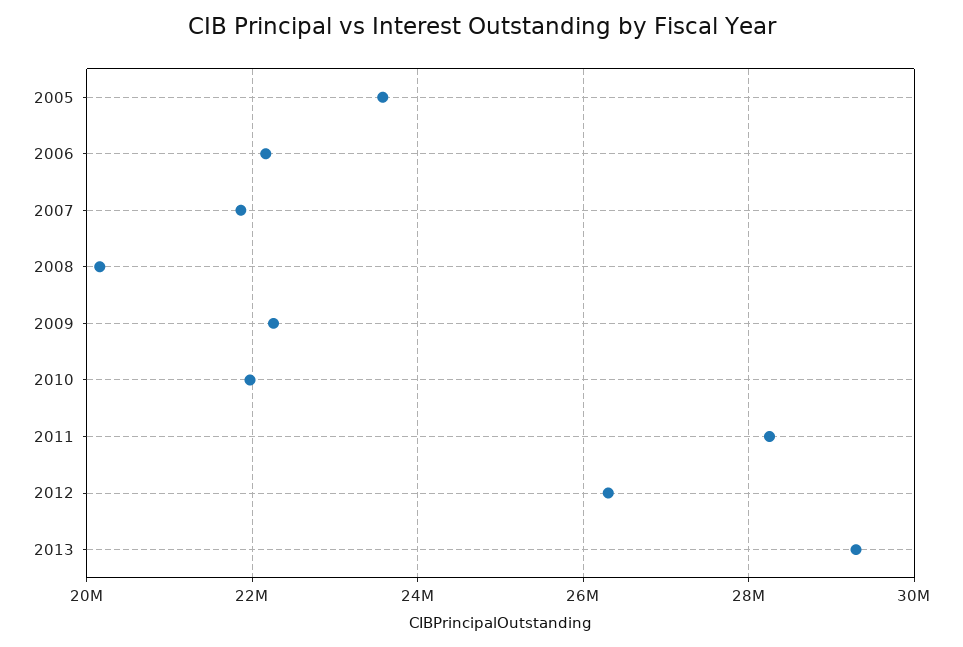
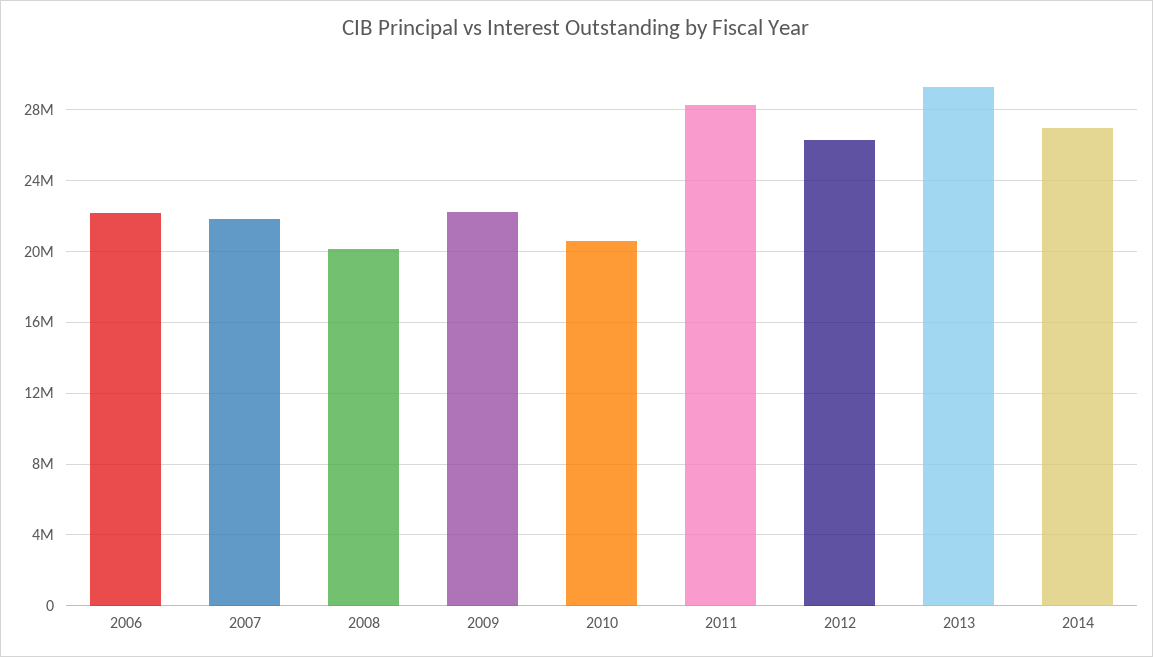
2005: 23600000 -> none
2010: 22000000 -> 20500000
2014: none -> 27000000

